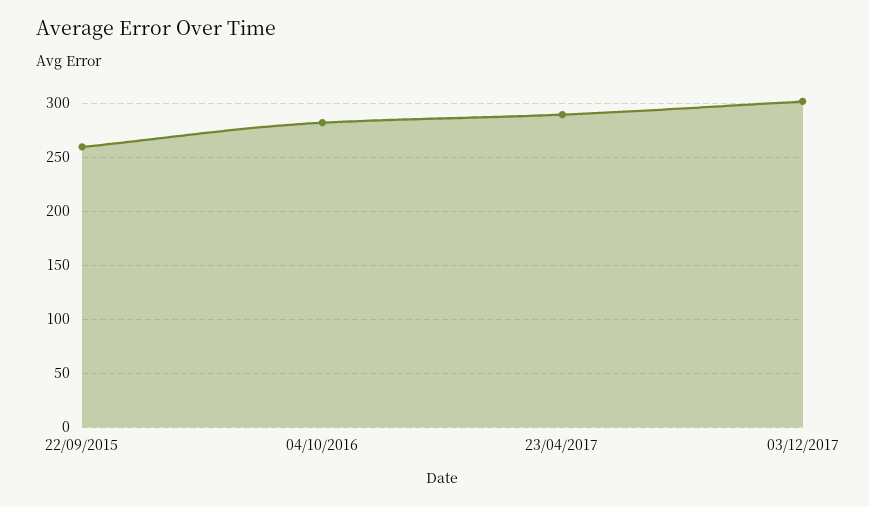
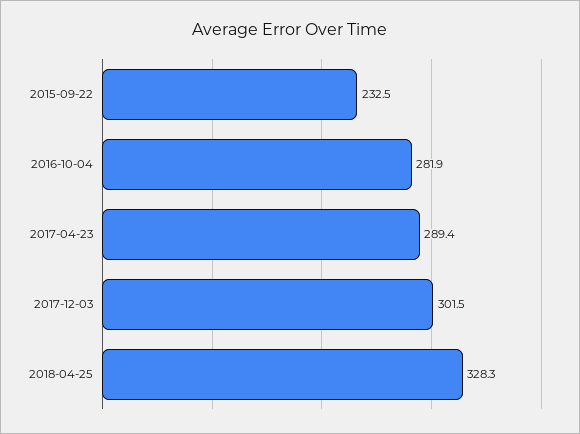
22/09/2015: 260 -> 232.5
2018-04-25: none -> 328.3

